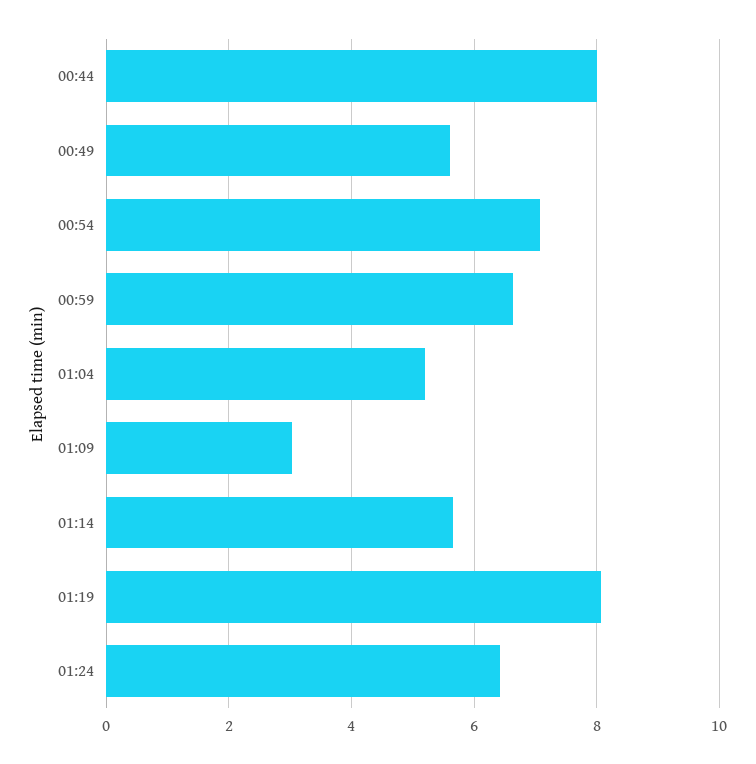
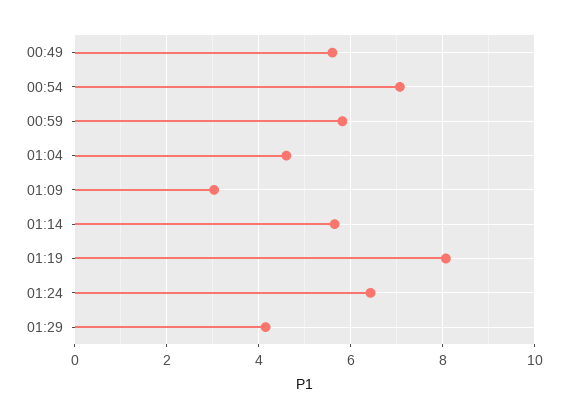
00:44: 8 -> none
00:59: 6.6 -> 5.8
01:04: 5.2 -> 4.6
01:29: none -> 4.2

